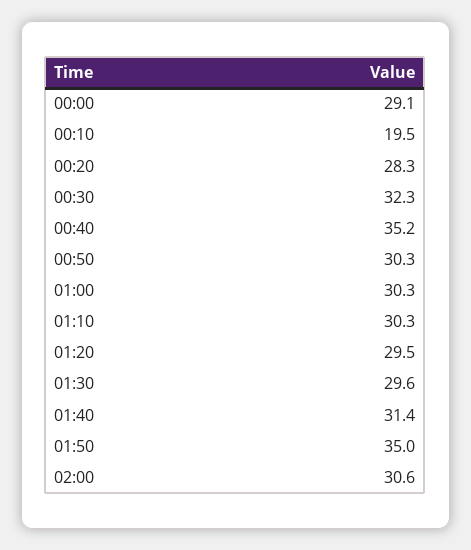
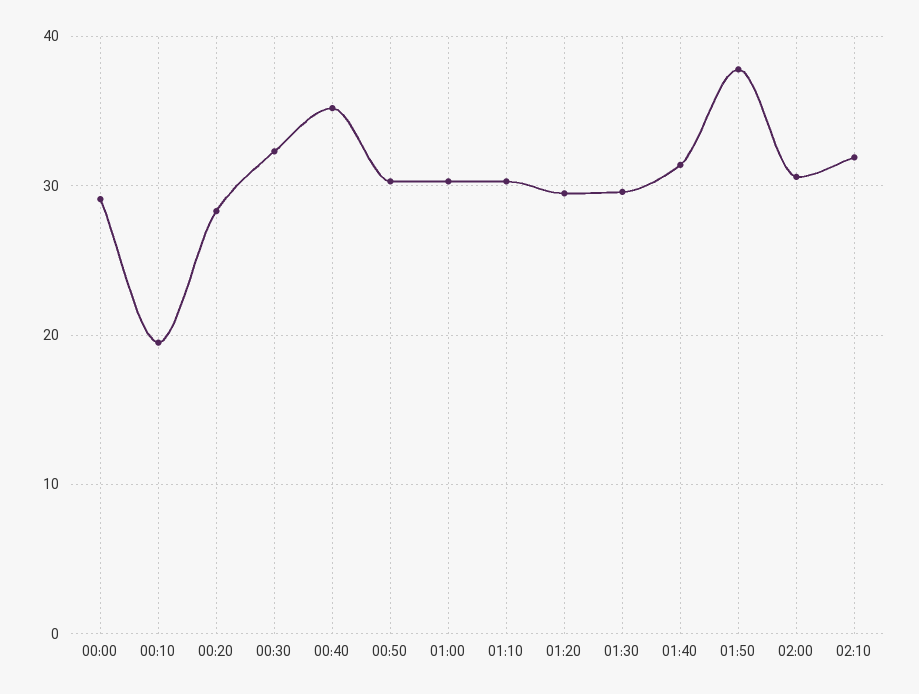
01:50: 35 -> 38
02:10: none -> 32

